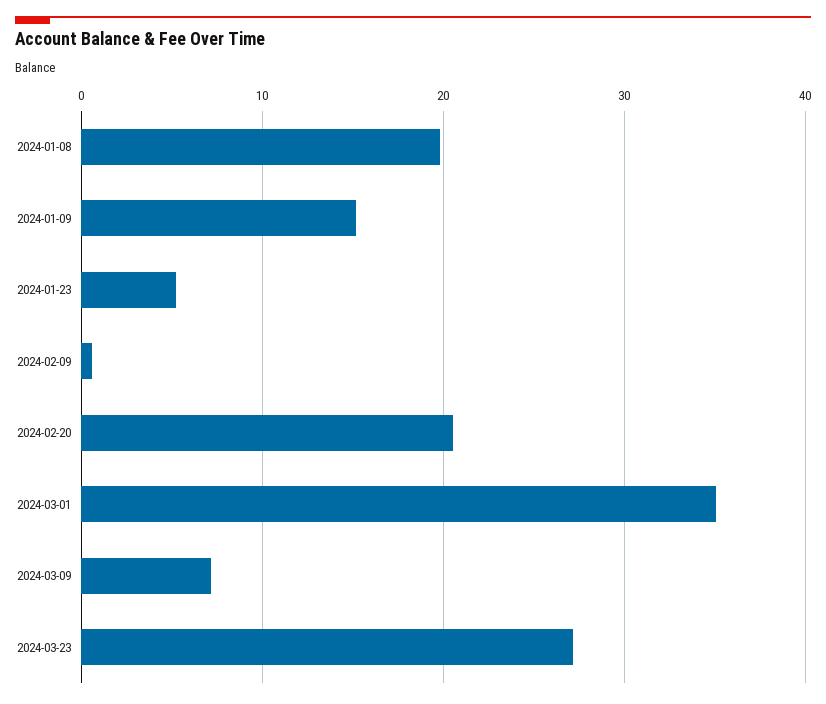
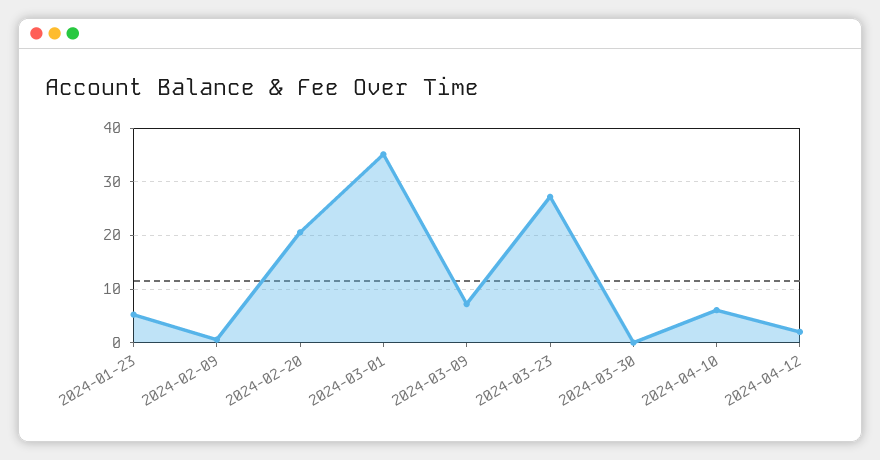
2024-01-08: 20 -> none
2024-01-09: 15 -> none
2024-03-30: none -> 0
2024-04-10: none -> 6
2024-04-12: none -> 2

